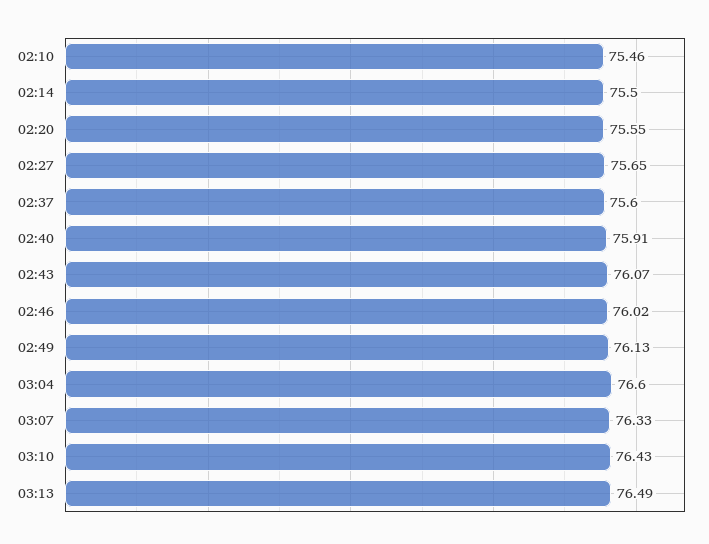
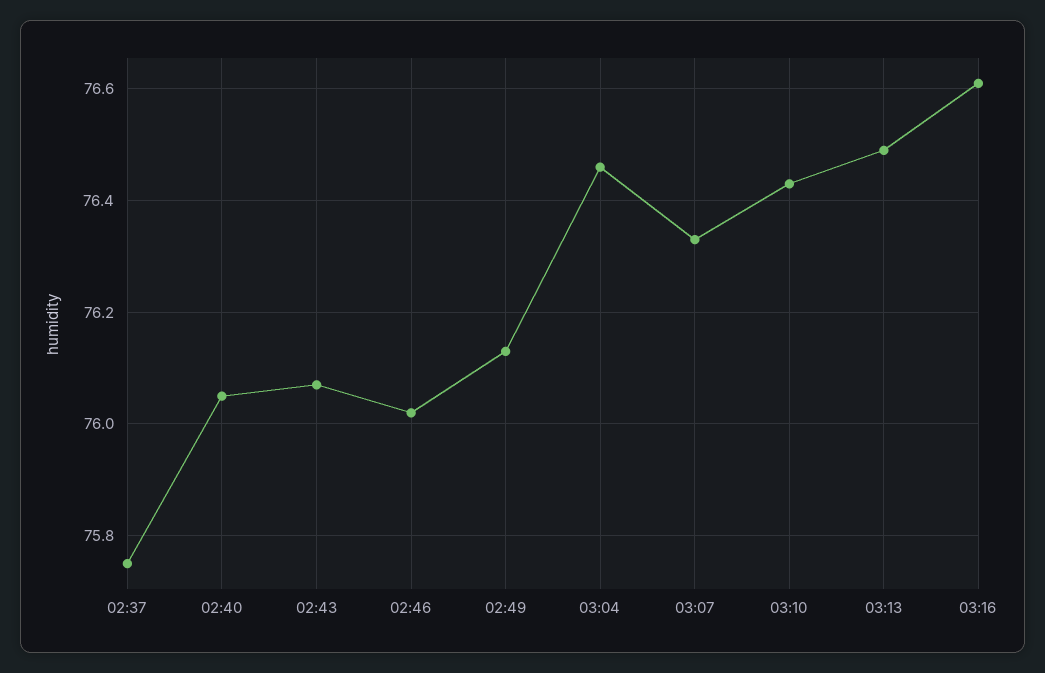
02:10: 75.46 -> none
02:14: 75.5 -> none
02:20: 75.55 -> none
02:27: 75.65 -> none
02:37: 75.6 -> 75.75
02:40: 75.91 -> 76.05
03:04: 76.6 -> 76.45
03:16: none -> 76.6

